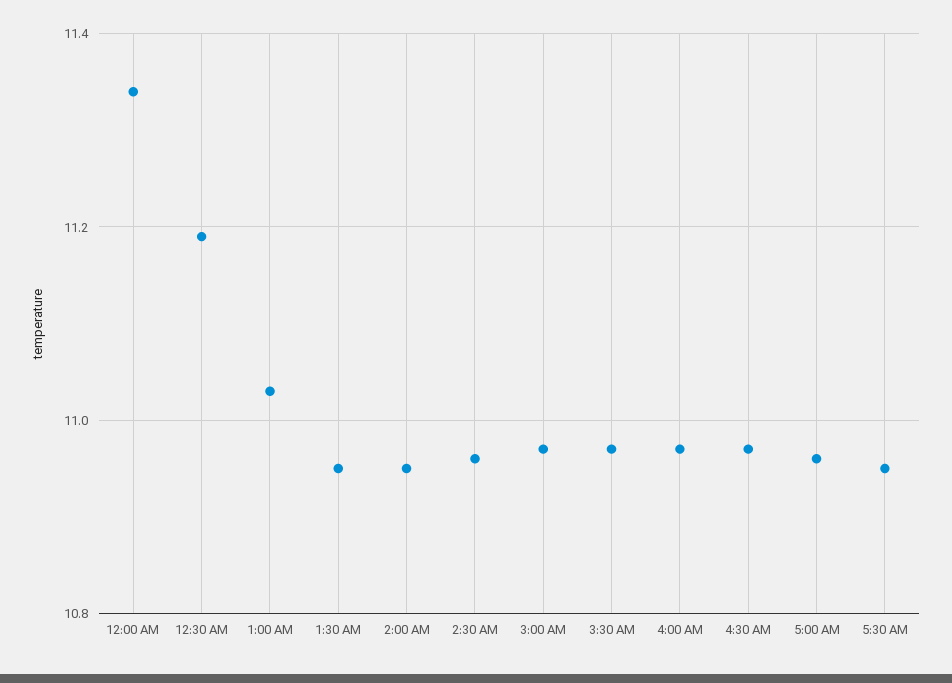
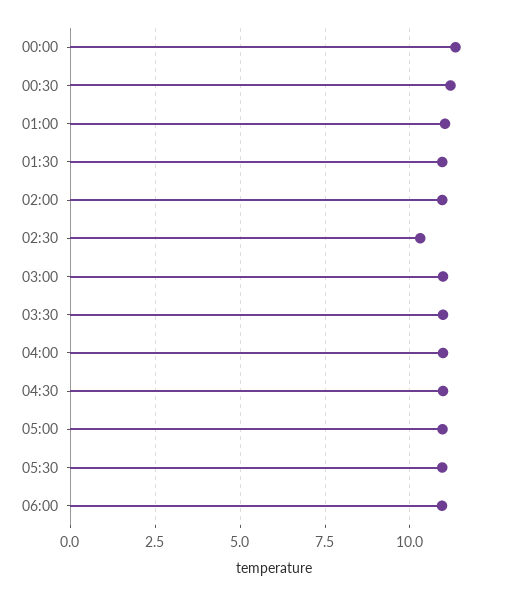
2:30 AM: 10.95 -> 10.25
06:00: none -> 11

